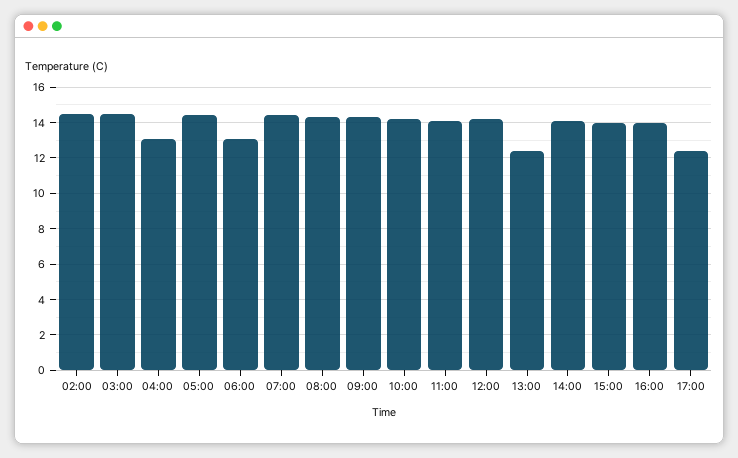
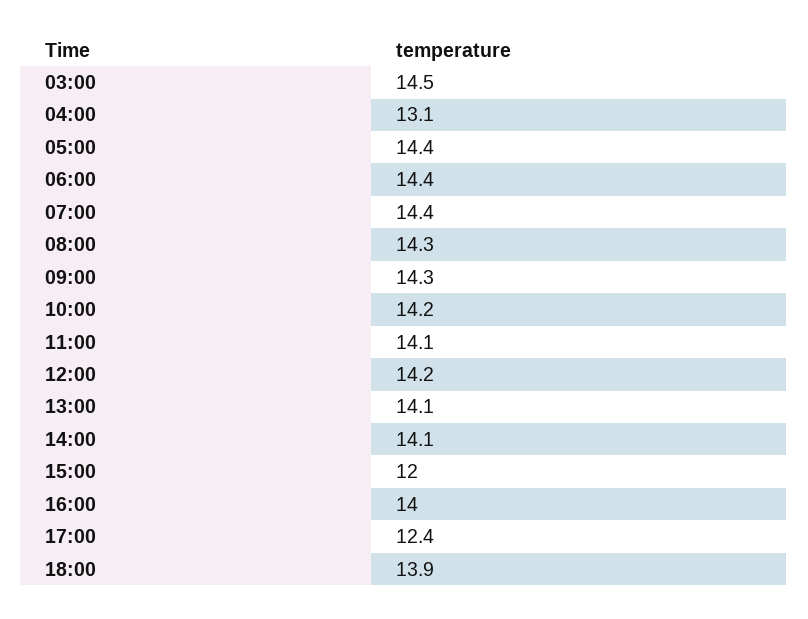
02:00: 14.5 -> none
06:00: 13 -> 14.4
13:00: 12.5 -> 14.1
15:00: 14 -> 12
18:00: none -> 13.9

